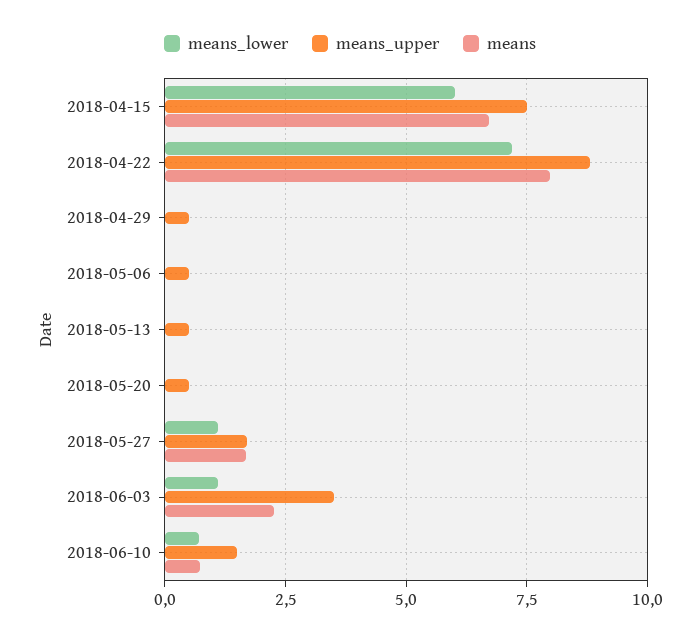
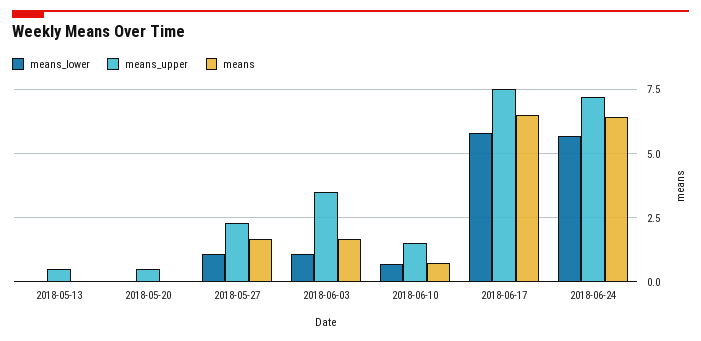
means_lower, 2018-04-15: 6 -> none
means_upper, 2018-04-15: 7.5 -> none
means, 2018-04-15: 6.75 -> none
means_lower, 2018-04-22: 7.25 -> none
means_upper, 2018-04-22: 8.75 -> none
means, 2018-04-22: 8 -> none
means_lower, 2018-04-29: 0 -> none
means_upper, 2018-04-29: 0.5 -> none
means, 2018-04-29: 0 -> none
means_lower, 2018-05-06: 0 -> none
means_upper, 2018-05-06: 0.5 -> none
means, 2018-05-06: 0 -> none
means_upper, 2018-05-27: 1.75 -> 2.25
means, 2018-06-03: 2.25 -> 1.75
means_lower, 2018-06-17: none -> 5.75
means_upper, 2018-06-17: none -> 7.5
means, 2018-06-17: none -> 6.5
means_lower, 2018-06-24: none -> 5.75
means_upper, 2018-06-24: none -> 7.25
means, 2018-06-24: none -> 6.5

